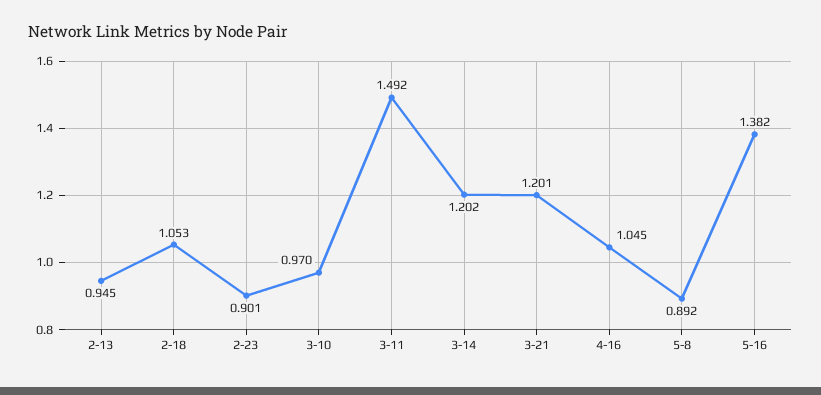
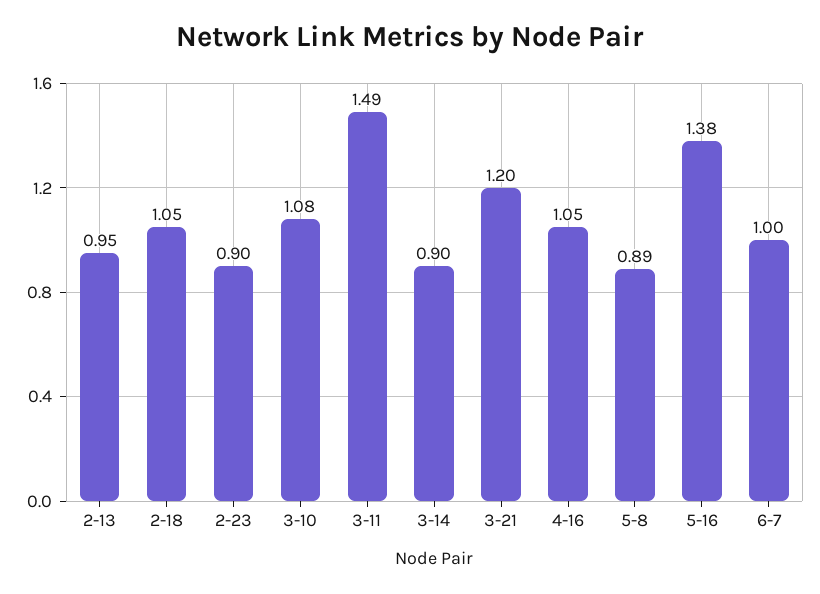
3-10: 0.97 -> 1.08
3-14: 1.202 -> 0.9
6-7: none -> 1

